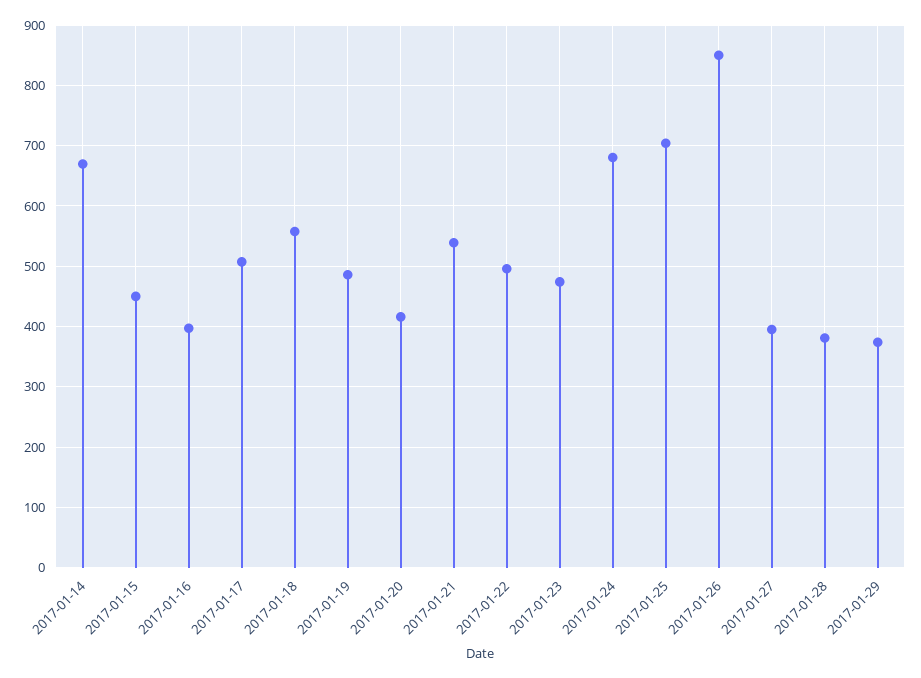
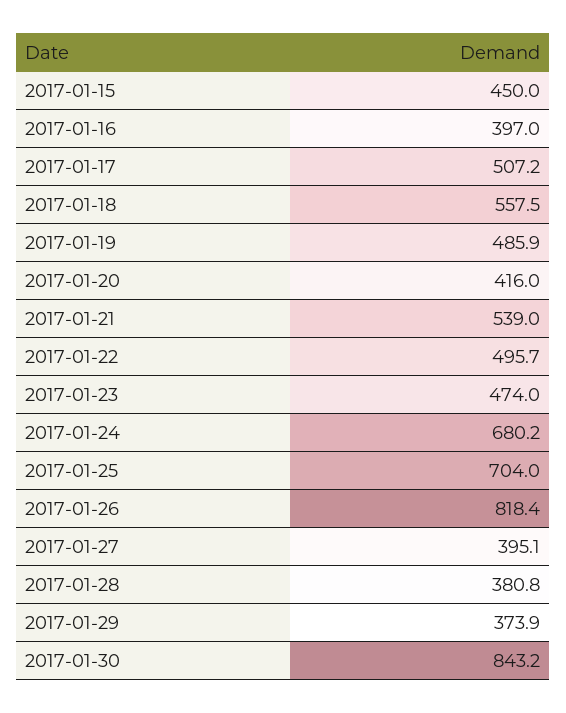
2017-01-14: 670 -> none
2017-01-26: 850 -> 818.4
2017-01-30: none -> 843.2

